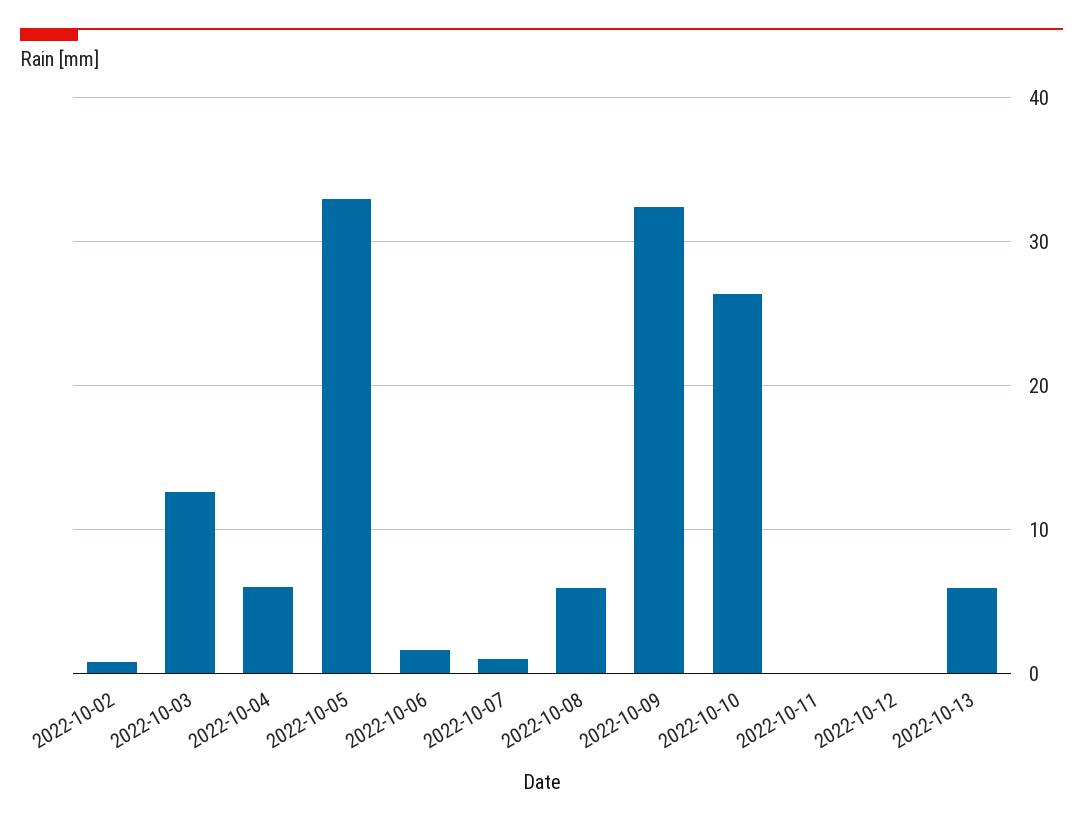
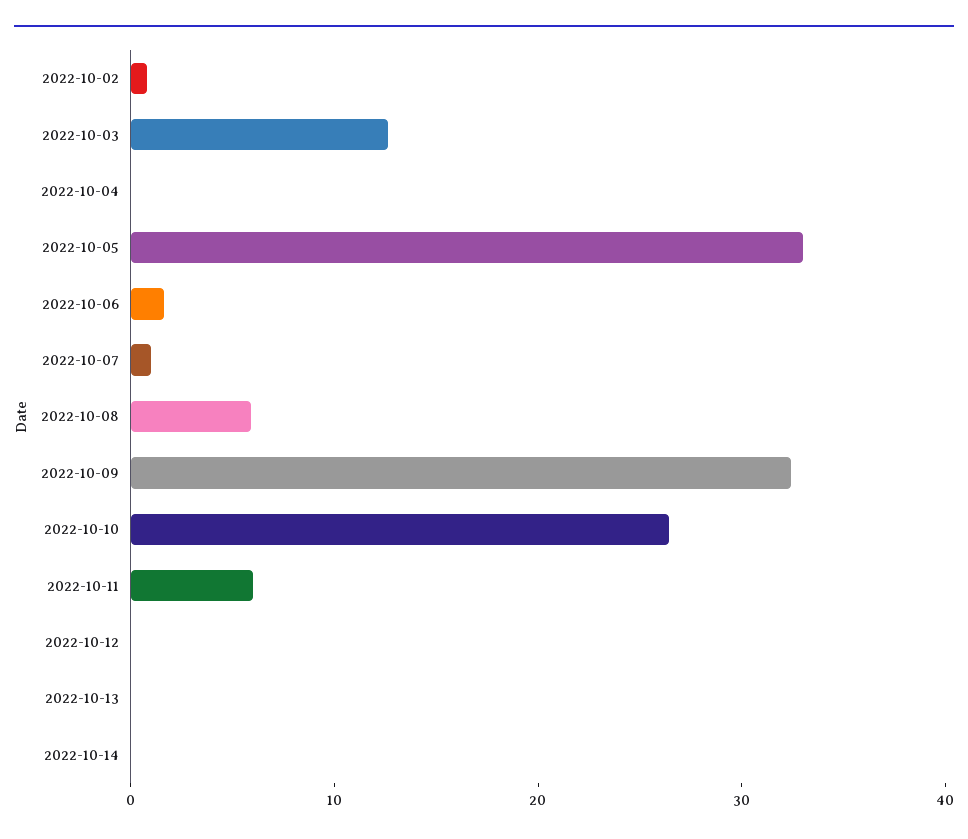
2022-10-04: 6 -> 0
2022-10-11: 0 -> 6
2022-10-13: 6 -> 0
2022-10-14: none -> 0

